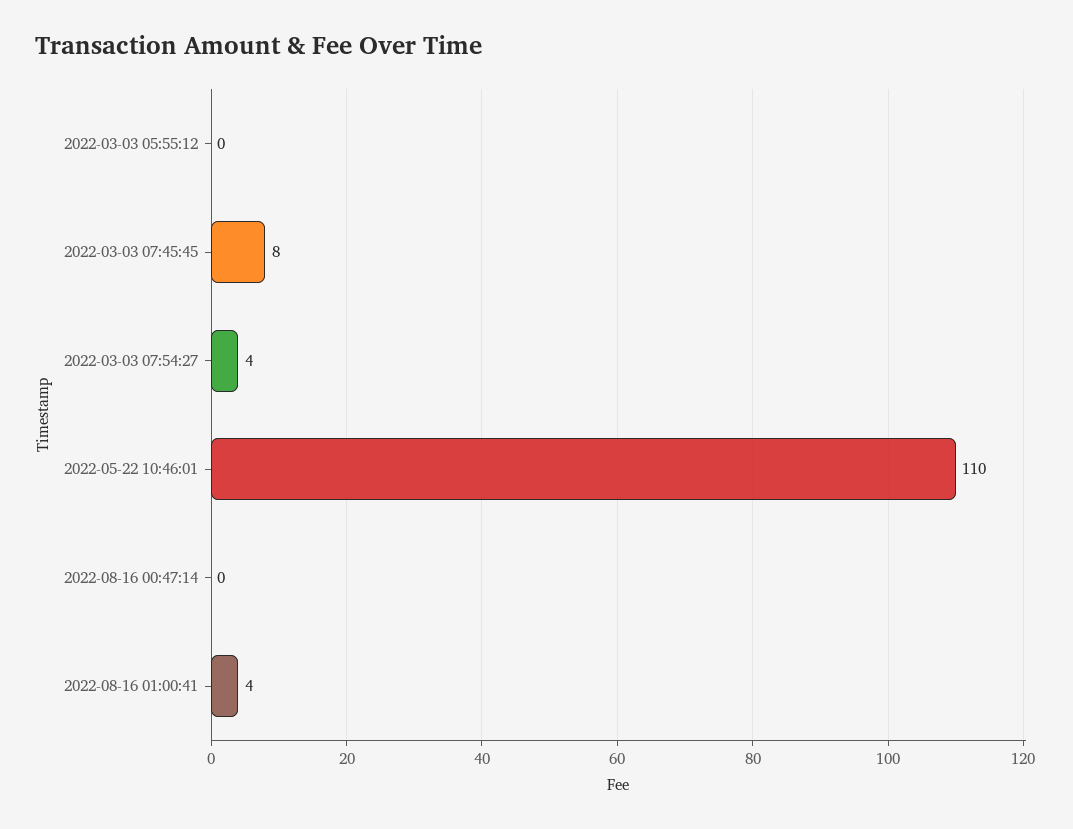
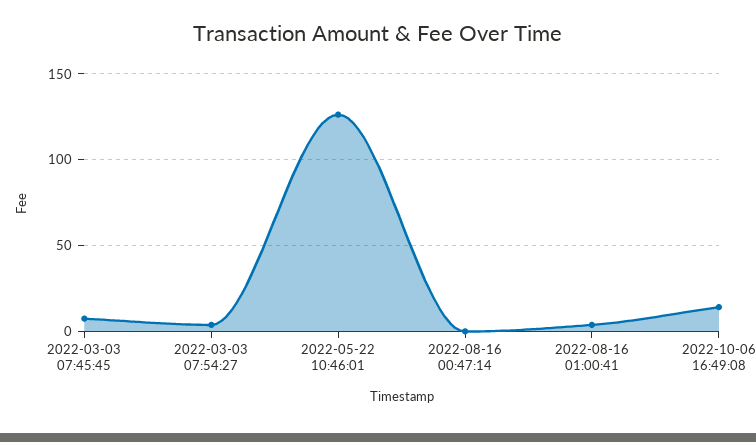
2022-03-03 05:55:12: 0 -> none
2022-05-22 10:46:01: 110 -> 125
2022-10-06 16:49:08: none -> 15

